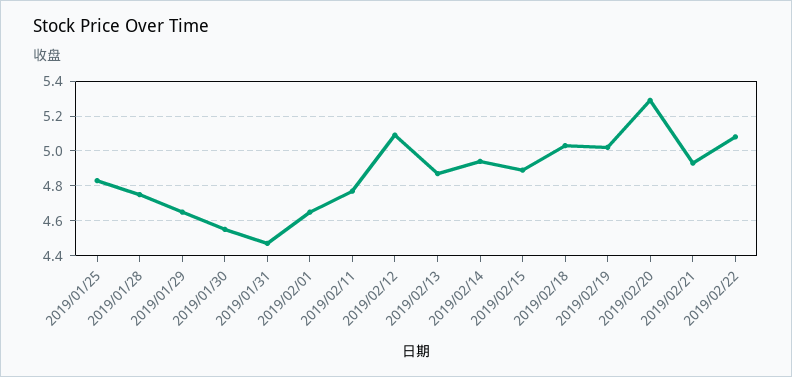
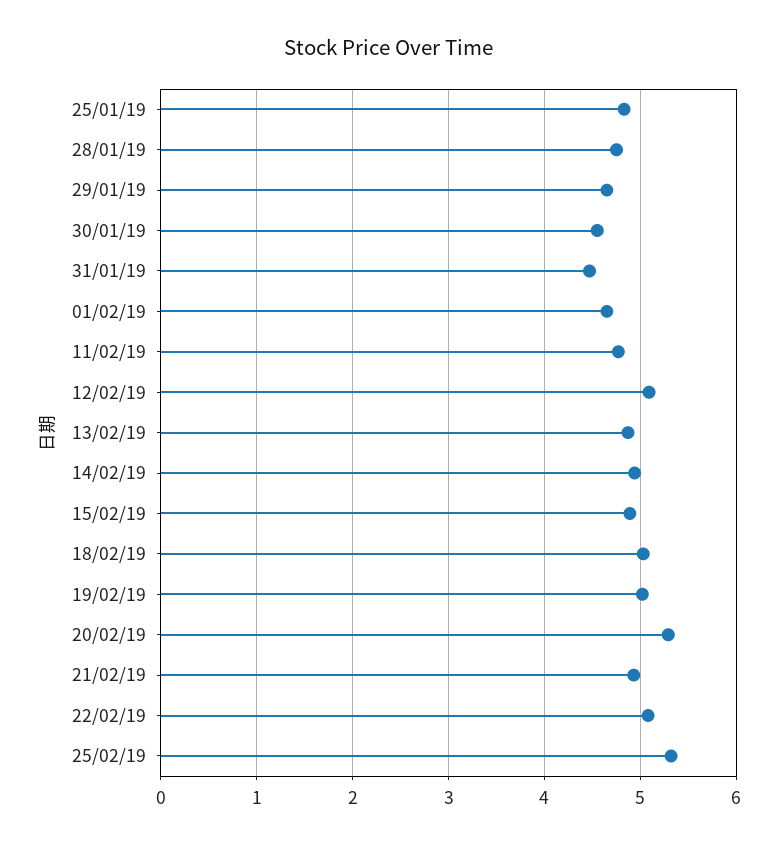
25/02/19: none -> 5.3

